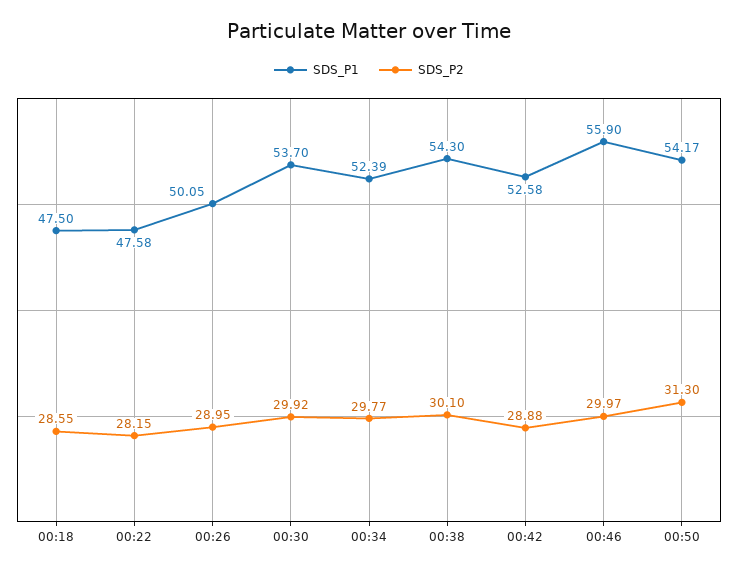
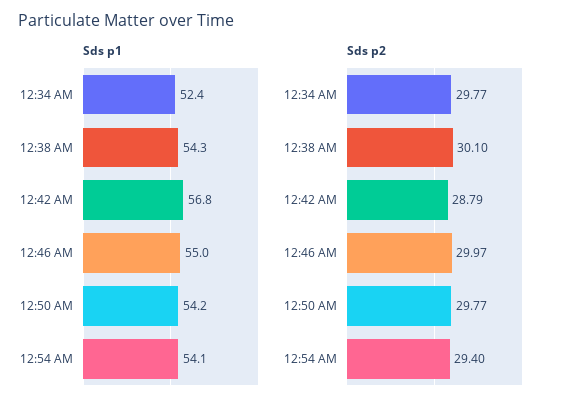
SDS_P1, 00:18: 47.5 -> none
SDS_P2, 00:18: 28.55 -> none
SDS_P1, 00:22: 47.58 -> none
SDS_P2, 00:22: 28.15 -> none
SDS_P1, 00:26: 50.05 -> none
SDS_P2, 00:26: 28.95 -> none
SDS_P1, 00:30: 53.7 -> none
SDS_P2, 00:30: 29.92 -> none
SDS_P1, 00:42: 52.58 -> 56.8
SDS_P2, 00:42: 28.88 -> 28.79
SDS_P1, 00:46: 55.9 -> 55
SDS_P2, 00:50: 31.3 -> 29.77
SDS_P1, 12:54 AM: none -> 54.1
SDS_P2, 12:54 AM: none -> 29.4

